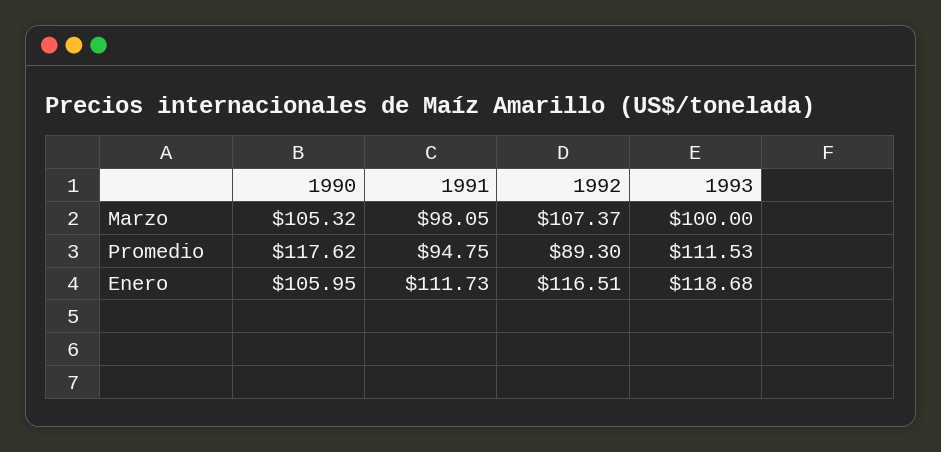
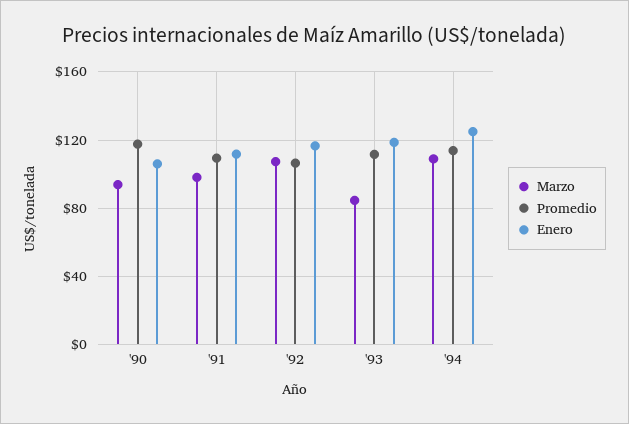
Marzo, 1990: 105.32 -> 95
Marzo, 1993: 100 -> 85
Promedio, 1991: 94.75 -> 110
Promedio, 1992: 89.3 -> 105
Marzo, '94: none -> 110
Promedio, '94: none -> 115
Enero, '94: none -> 125

